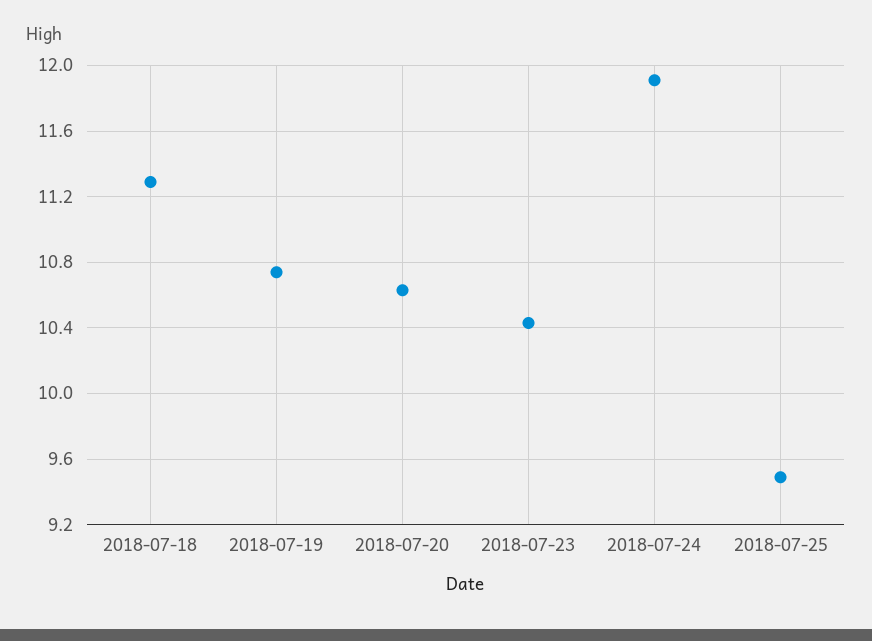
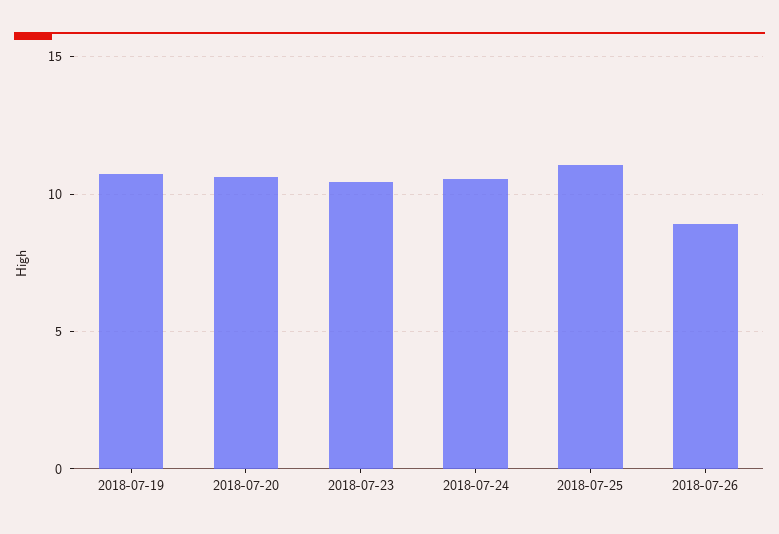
2018-07-18: 11.3 -> none
2018-07-24: 11.9 -> 10.5
2018-07-25: 9.5 -> 11
2018-07-26: none -> 9

